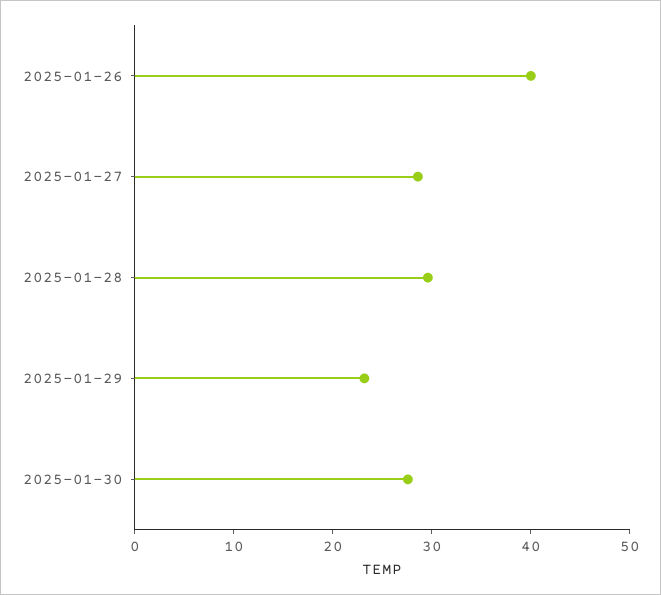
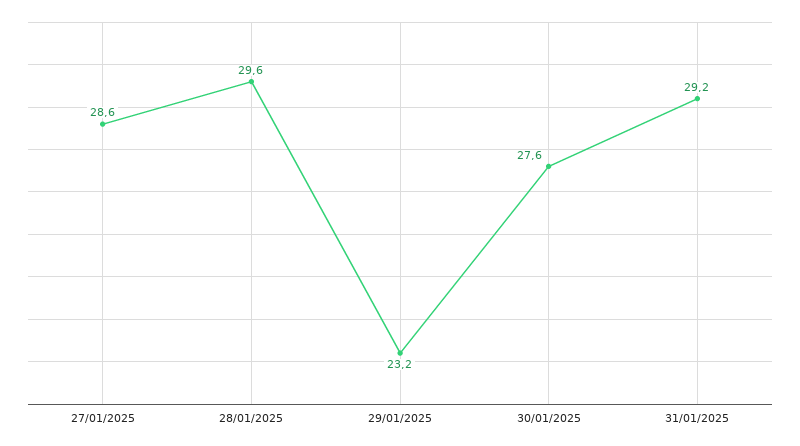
2025-01-26: 40 -> none
31/01/2025: none -> 29.2

